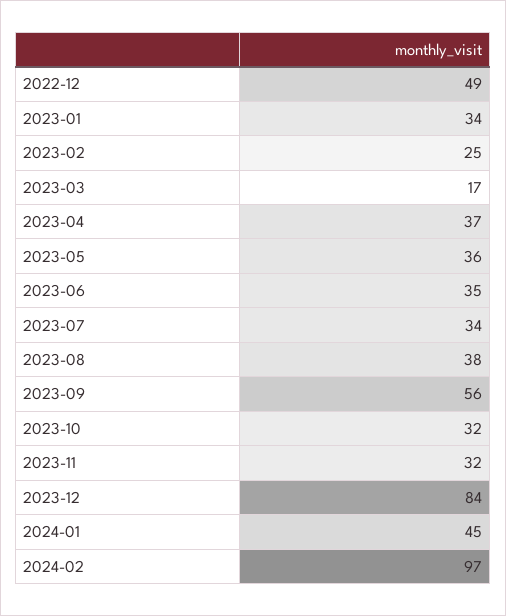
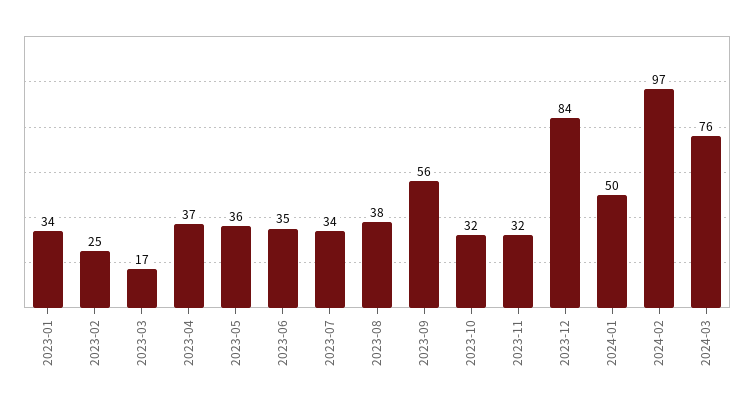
2022-12: 49 -> none
2024-01: 45 -> 50
2024-03: none -> 76

